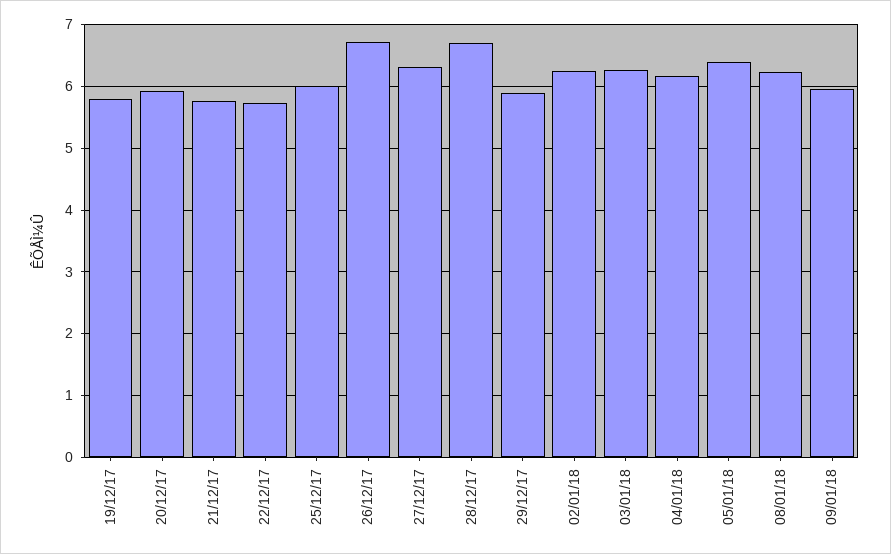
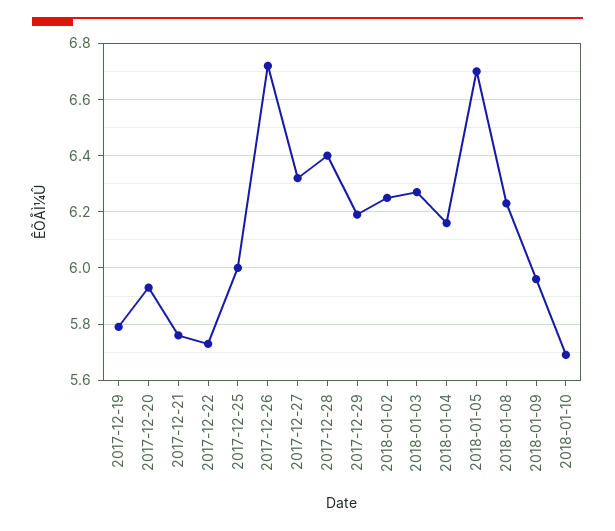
28/12/17: 6.7 -> 6.4
29/12/17: 5.9 -> 6.2
05/01/18: 6.4 -> 6.7
2018-01-10: none -> 5.7

